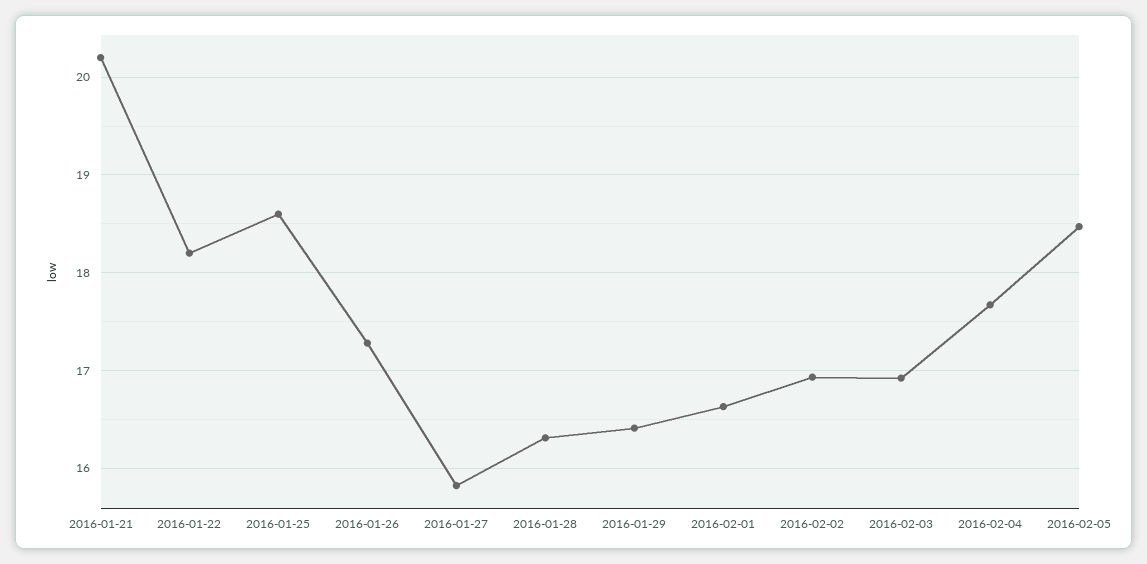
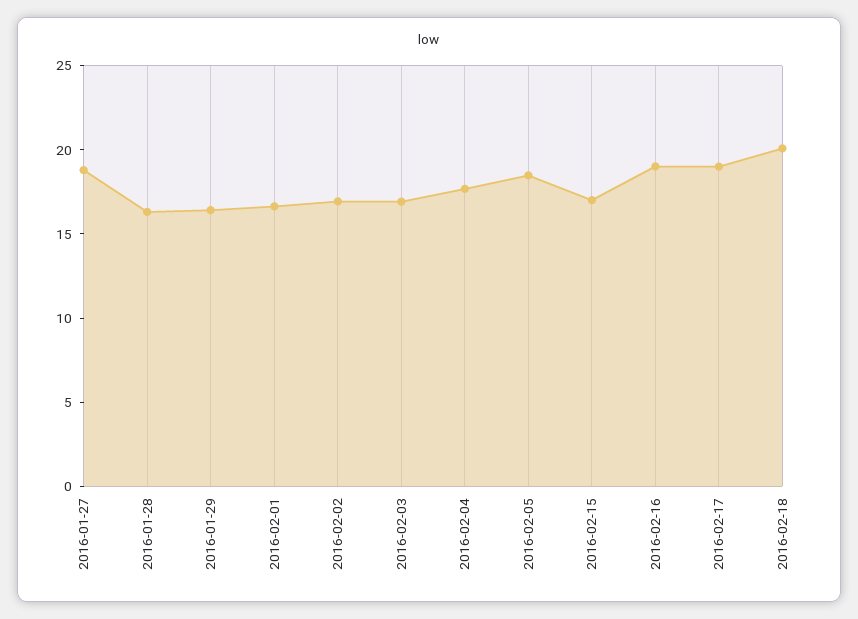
2016-01-21: 20.2 -> none
2016-01-22: 18.2 -> none
2016-01-25: 18.6 -> none
2016-01-26: 17.3 -> none
2016-01-27: 15.8 -> 19
2016-02-15: none -> 17
2016-02-16: none -> 19
2016-02-17: none -> 19
2016-02-18: none -> 20

